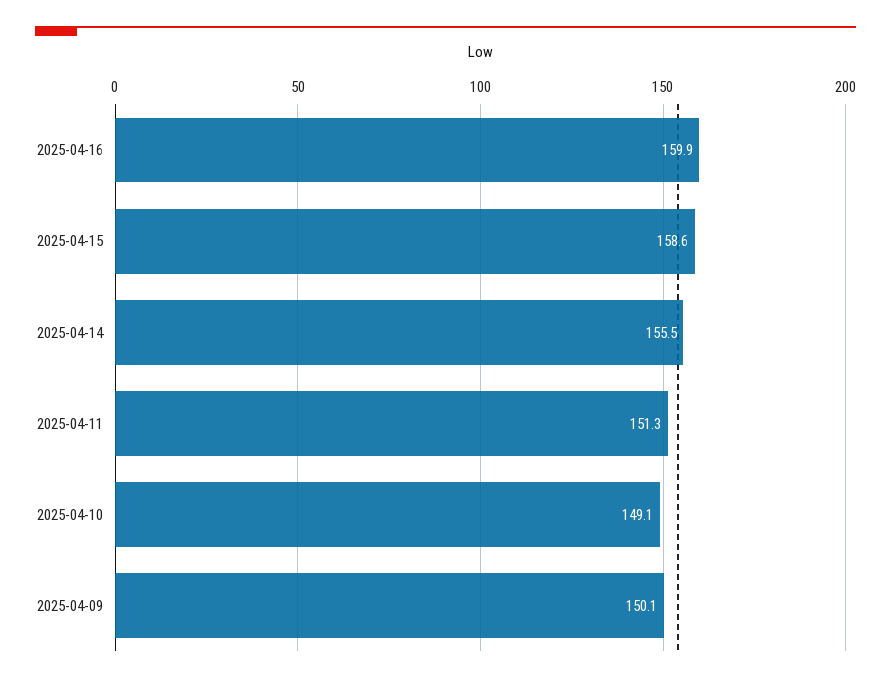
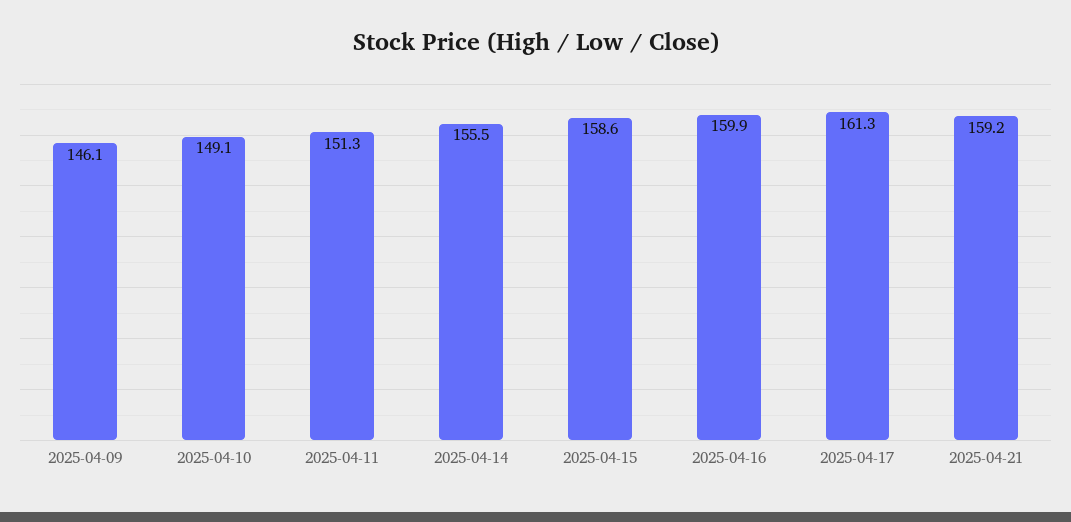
2025-04-09: 150.1 -> 146.1
2025-04-17: none -> 161.3
2025-04-21: none -> 159.2

